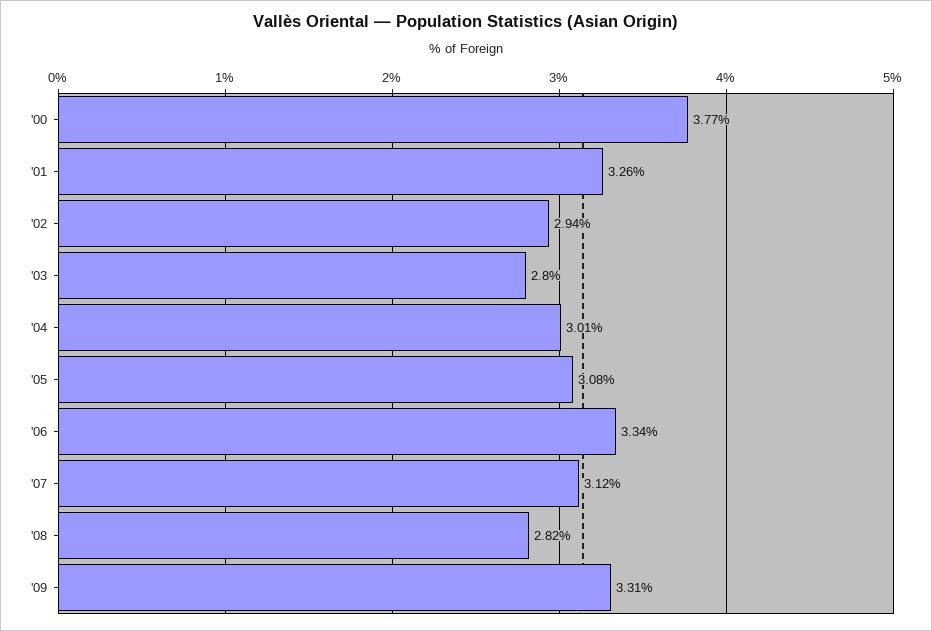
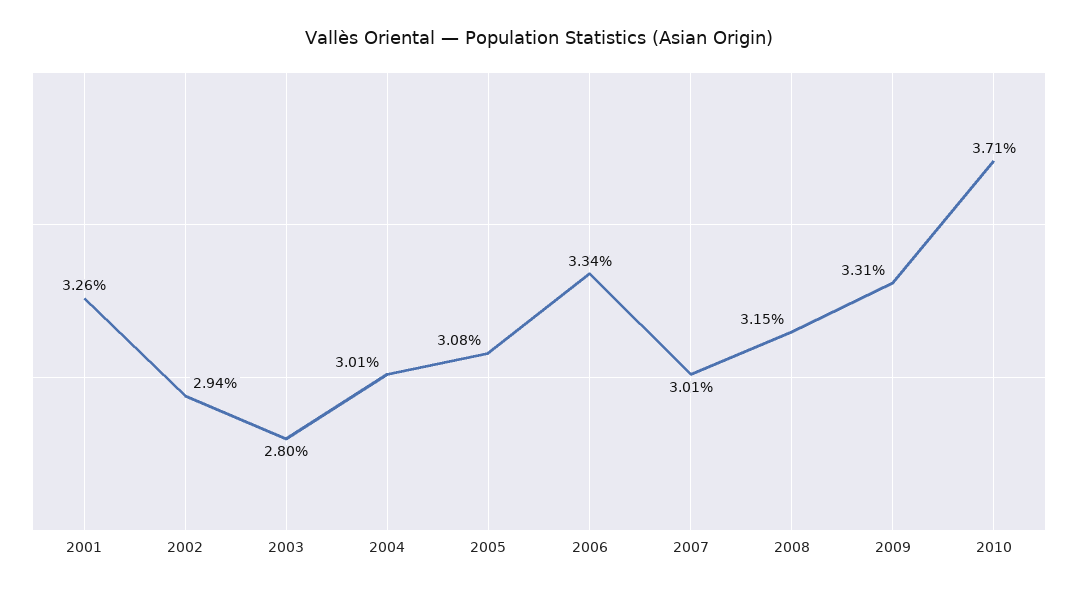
'00: 3.77 -> none
'07: 3.12 -> 3.01
'08: 2.82 -> 3.15
2010: none -> 3.71

